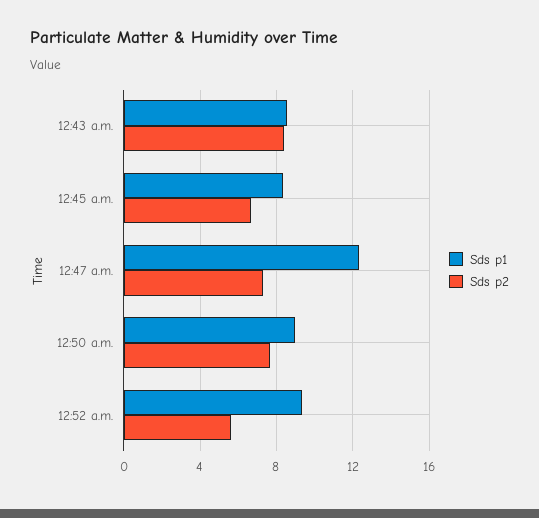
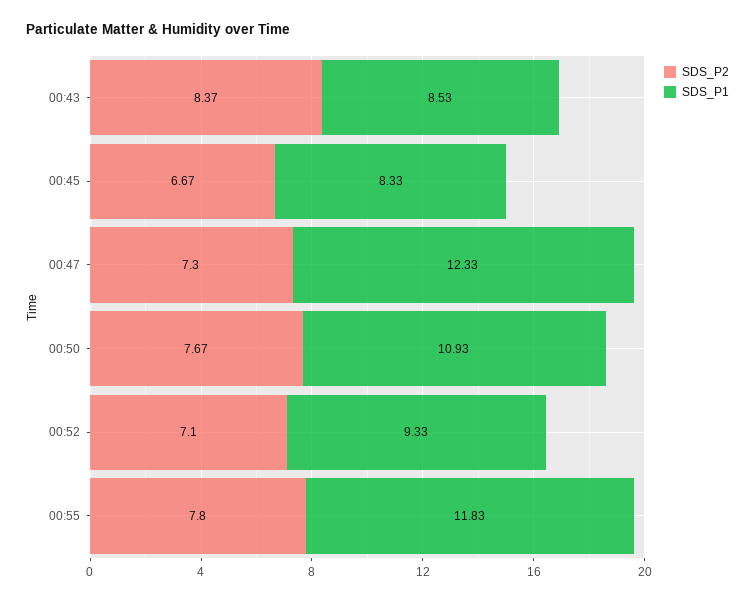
Sds p1, 12:50 a.m.: 9 -> 10.93
Sds p2, 12:52 a.m.: 5.5 -> 7.1
Sds p2, 00:55: none -> 7.8
Sds p1, 00:55: none -> 11.83

